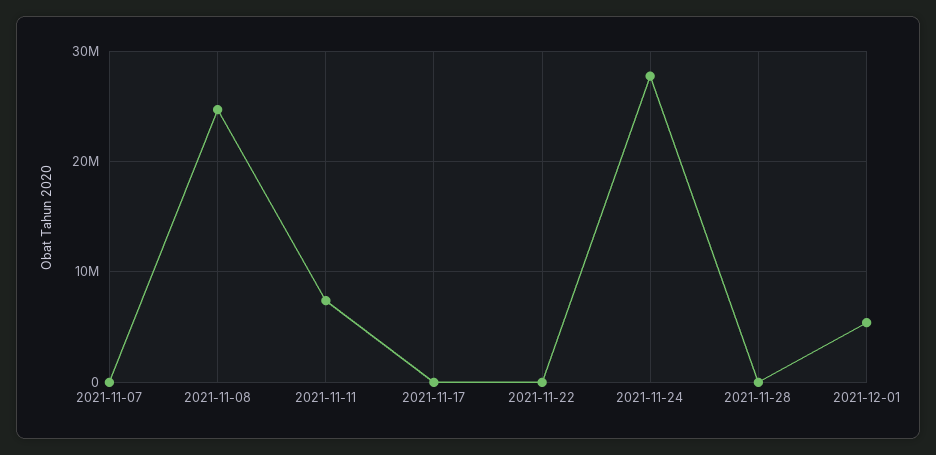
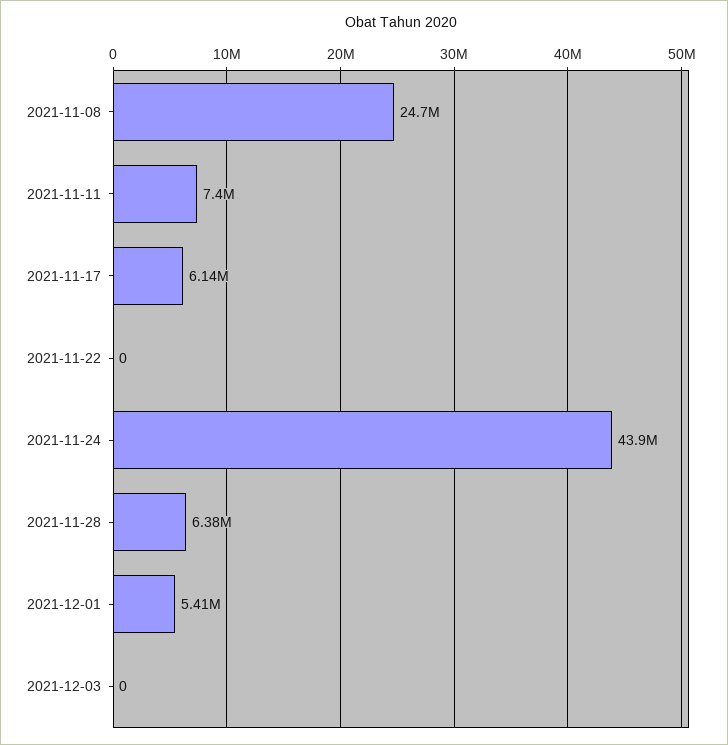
2021-11-07: 0 -> none
2021-11-17: 0 -> 6140000
2021-11-24: 28000000 -> 43900000
2021-11-28: 0 -> 6380000
2021-12-03: none -> 0

